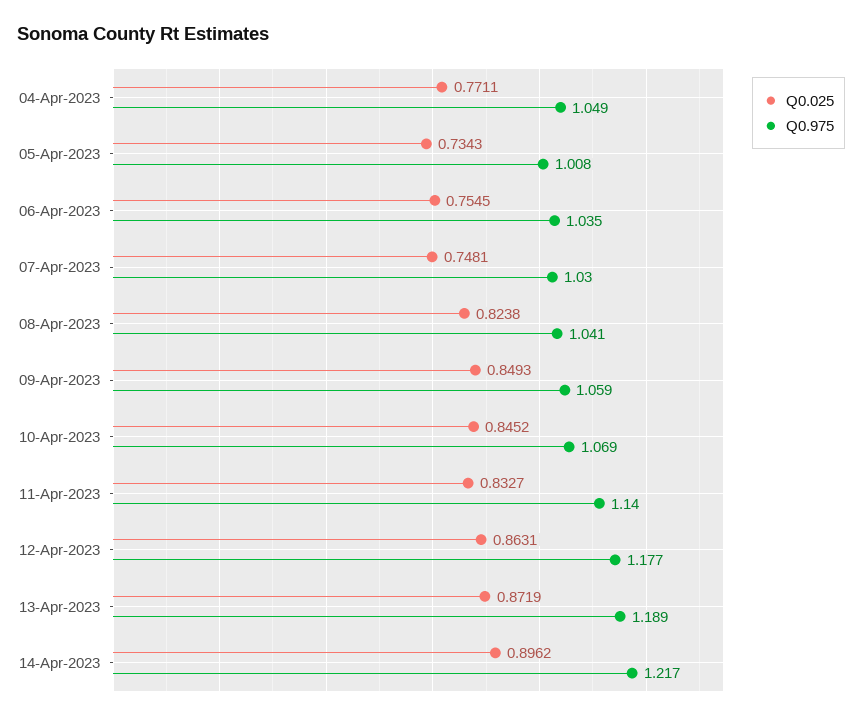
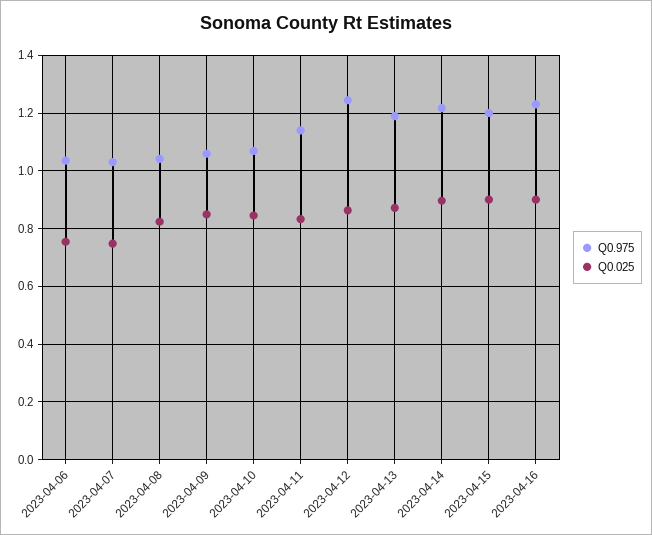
Q0.025, 04-Apr-2023: 0.7711 -> none
Q0.975, 04-Apr-2023: 1.049 -> none
Q0.025, 05-Apr-2023: 0.7343 -> none
Q0.975, 05-Apr-2023: 1.008 -> none
Q0.975, 12-Apr-2023: 1.177 -> 1.25
Q0.975, 2023-04-15: none -> 1.2
Q0.025, 2023-04-15: none -> 0.9
Q0.975, 2023-04-16: none -> 1.225
Q0.025, 2023-04-16: none -> 0.9

